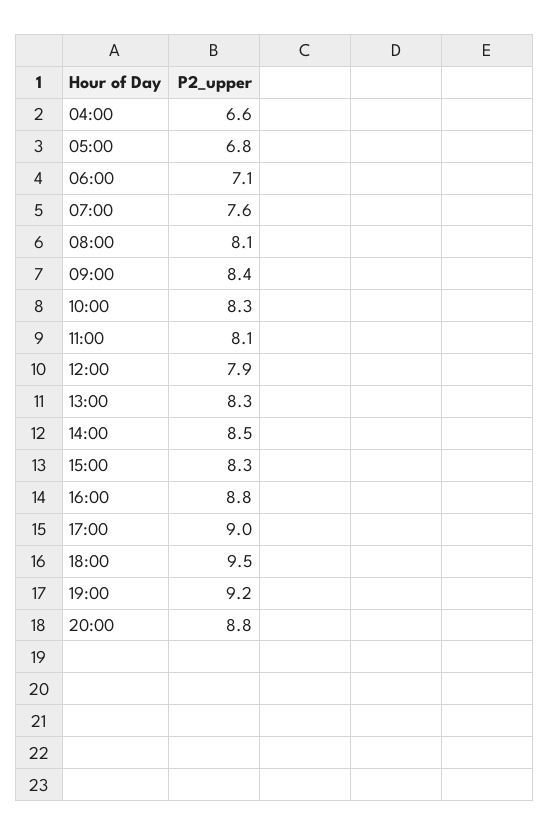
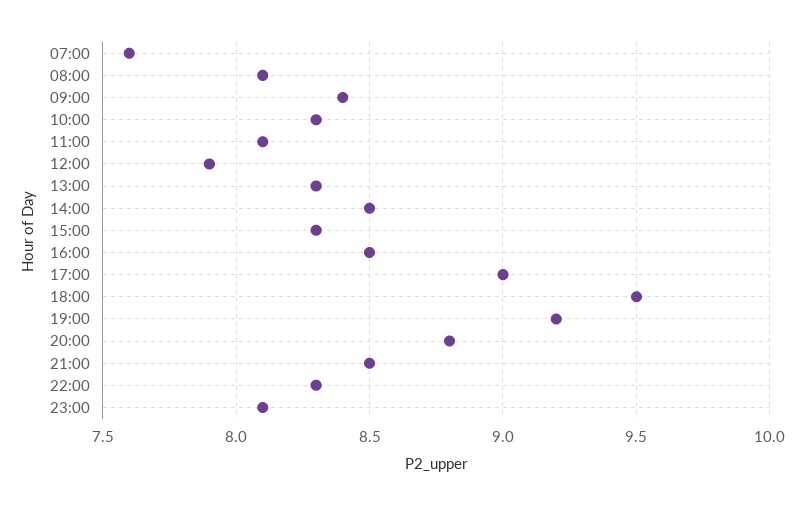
04:00: 6.6 -> none
05:00: 6.8 -> none
06:00: 7.1 -> none
16:00: 8.8 -> 8.5
21:00: none -> 8.5
22:00: none -> 8.3
23:00: none -> 8.1

